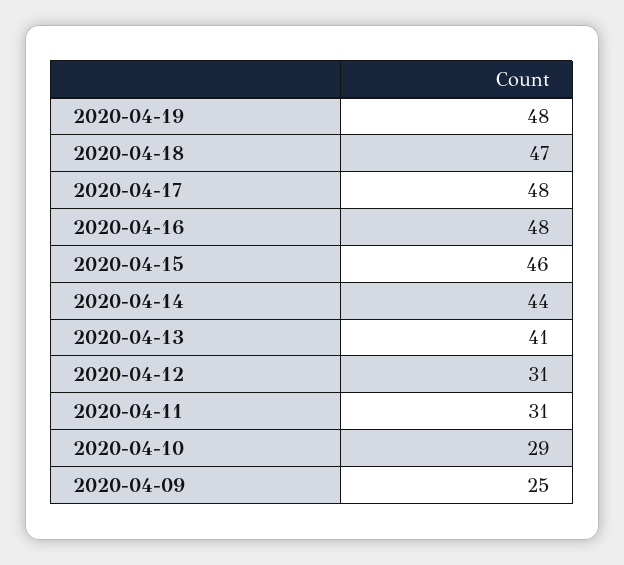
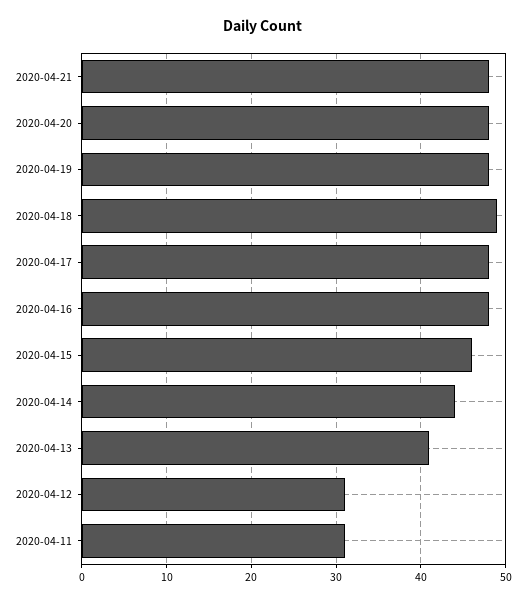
2020-04-18: 47 -> 49
2020-04-10: 29 -> none
2020-04-09: 25 -> none
2020-04-21: none -> 48
2020-04-20: none -> 48

